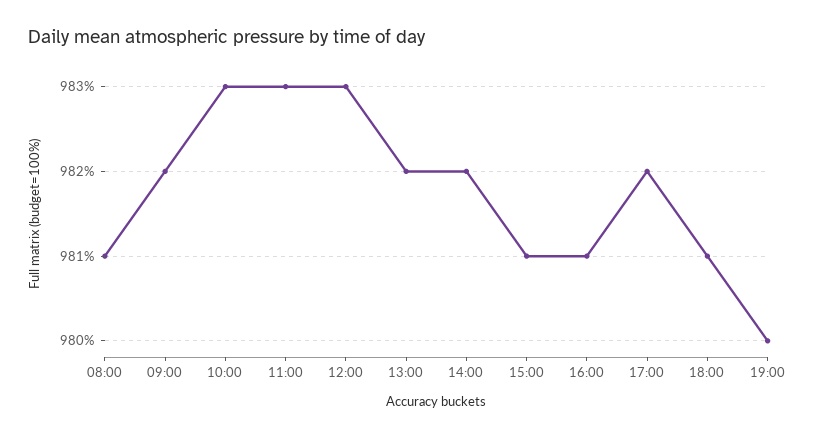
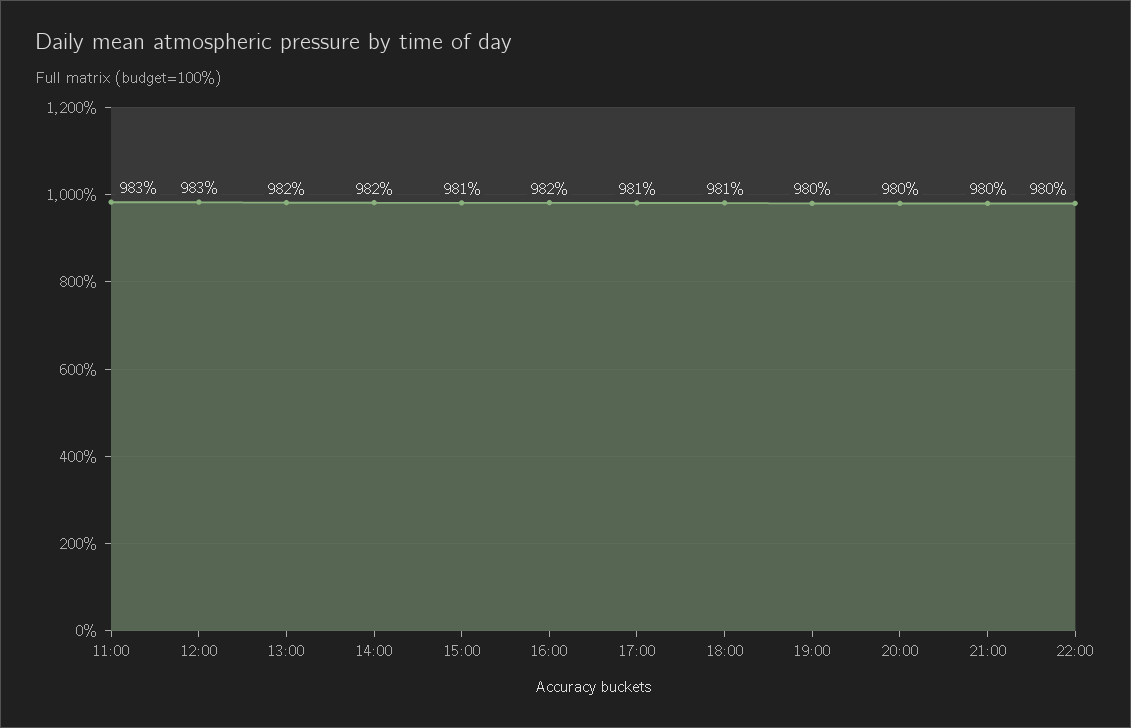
08:00: 981 -> none
09:00: 982 -> none
10:00: 983 -> none
16:00: 981 -> 982
17:00: 982 -> 981
20:00: none -> 980
21:00: none -> 980
22:00: none -> 980

